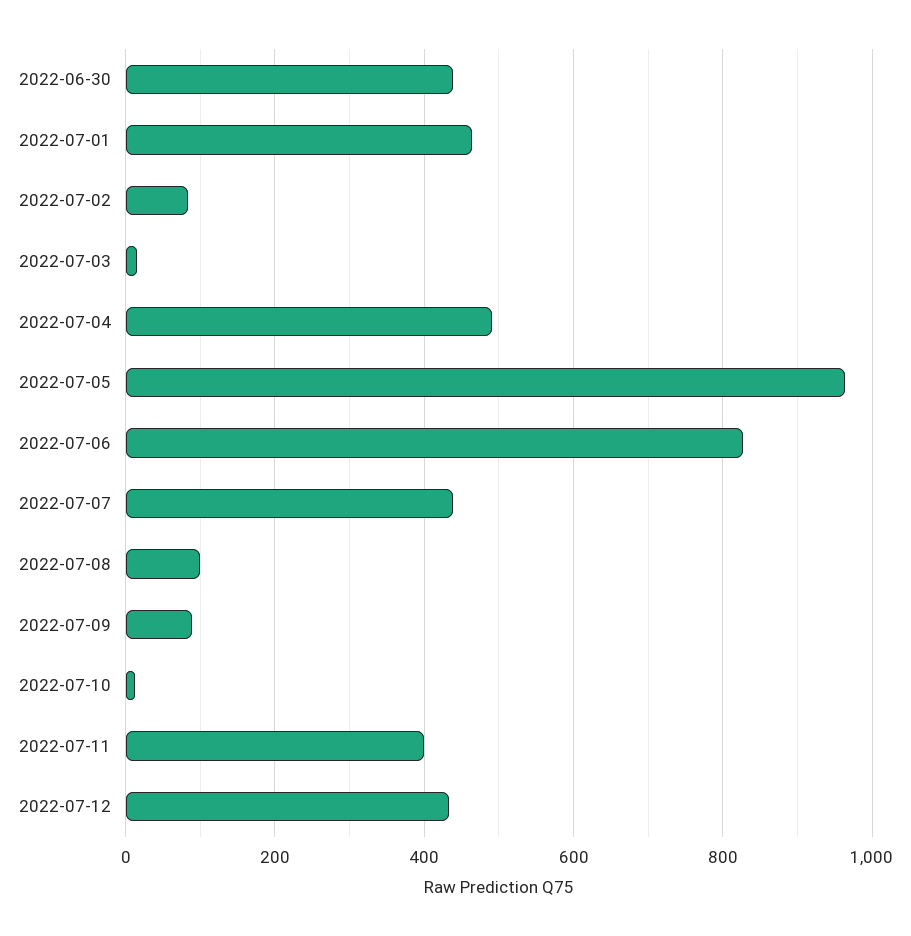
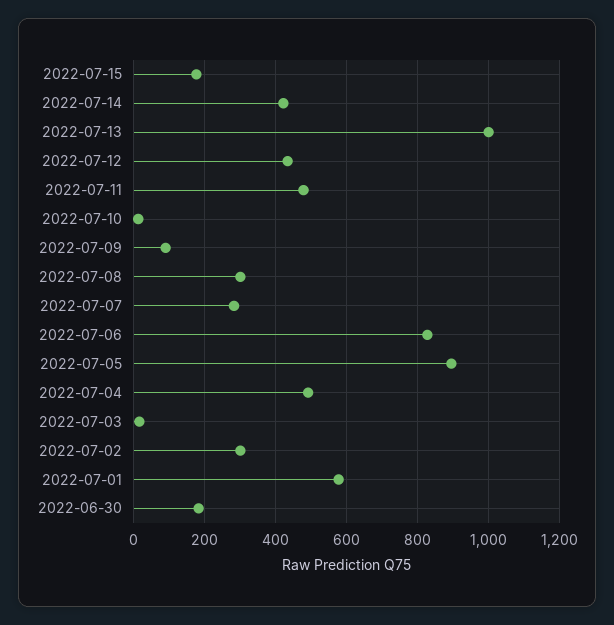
2022-06-30: 440 -> 180
2022-07-01: 460 -> 580
2022-07-02: 80 -> 300
2022-07-05: 960 -> 900
2022-07-07: 440 -> 280
2022-07-08: 100 -> 300
2022-07-11: 400 -> 480
2022-07-15: none -> 180
2022-07-14: none -> 420
2022-07-13: none -> 1000

